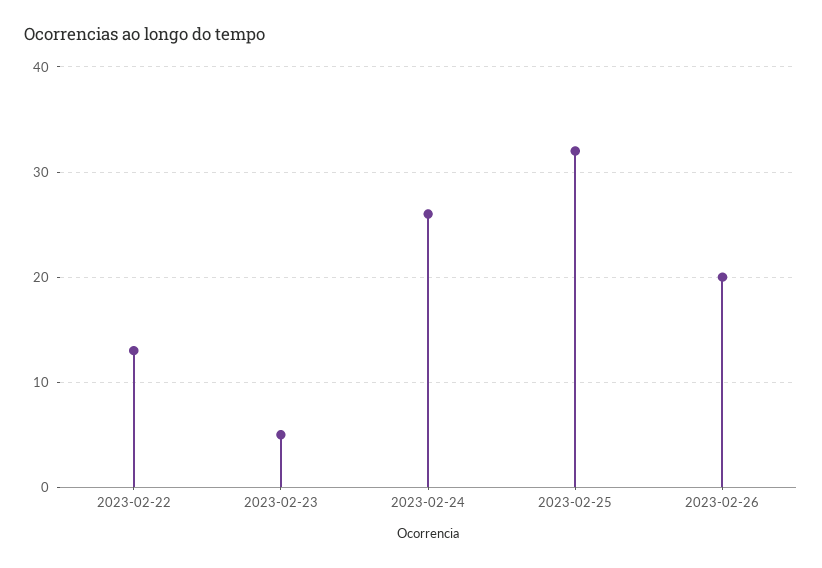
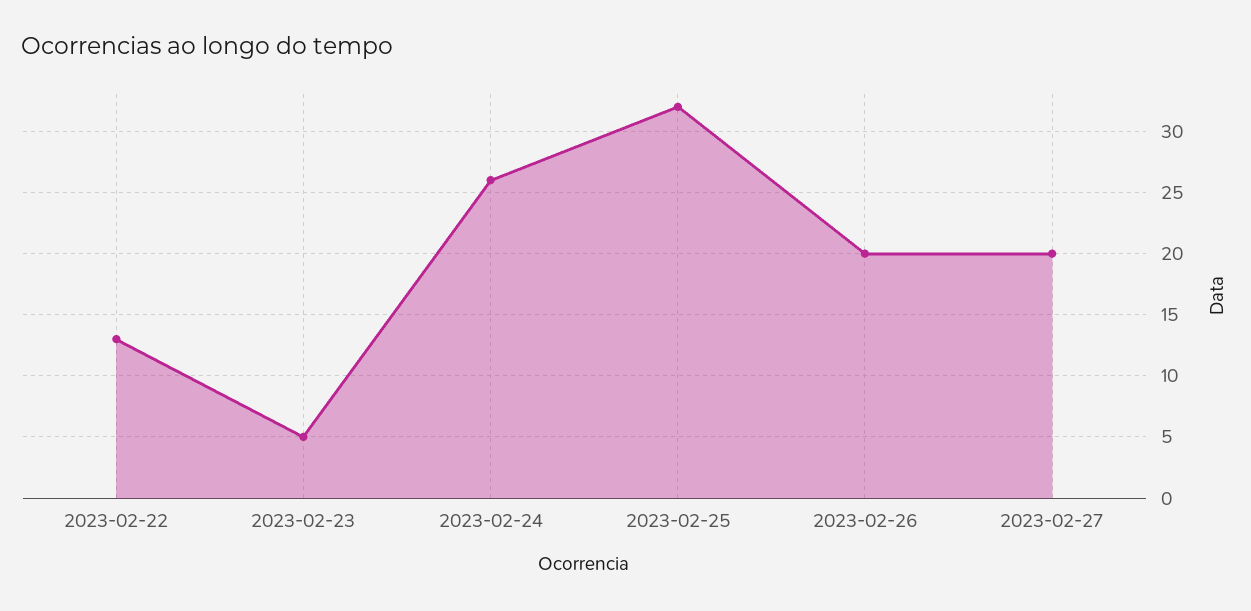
2023-02-27: none -> 20

